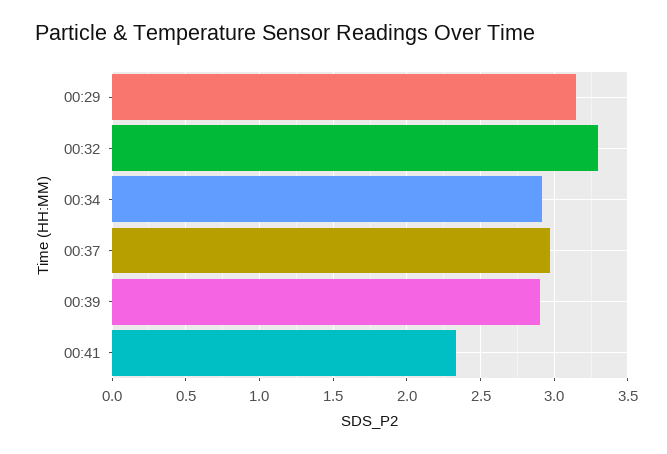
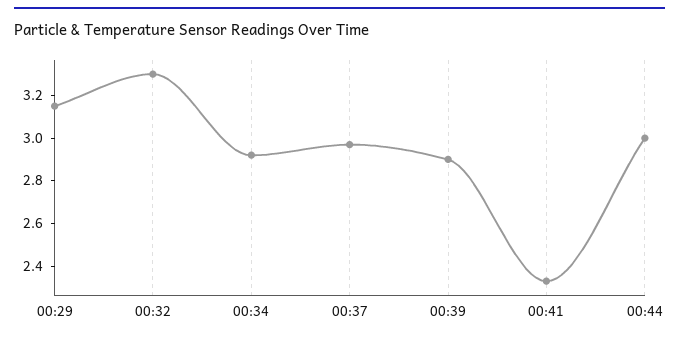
00:44: none -> 3

